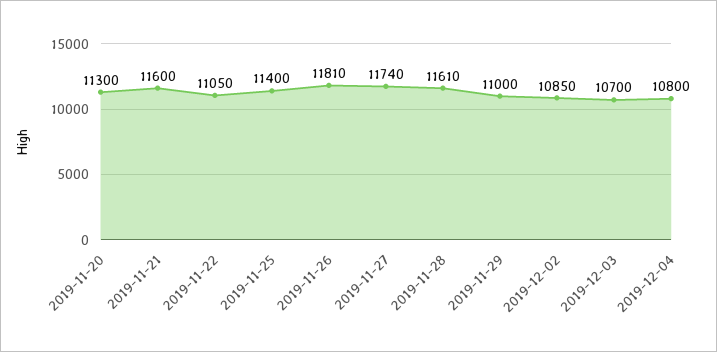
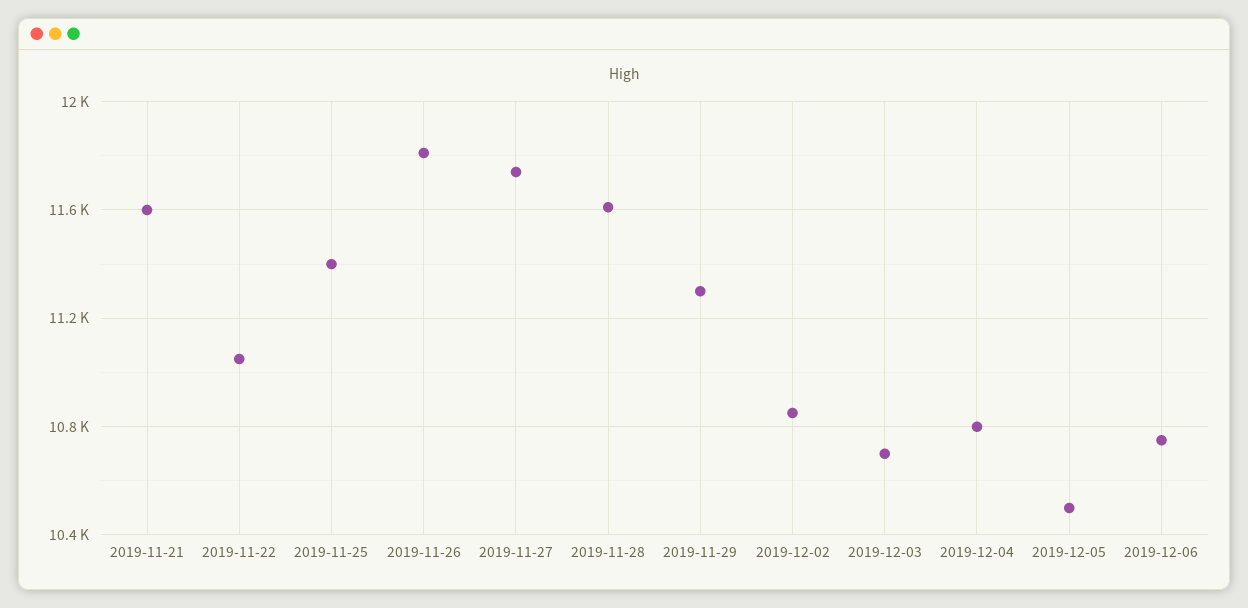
2019-11-20: 11300 -> none
2019-11-29: 11000 -> 11300
2019-12-05: none -> 10500
2019-12-06: none -> 10750

